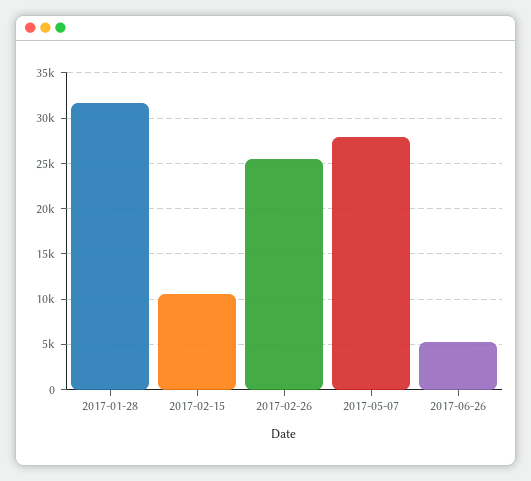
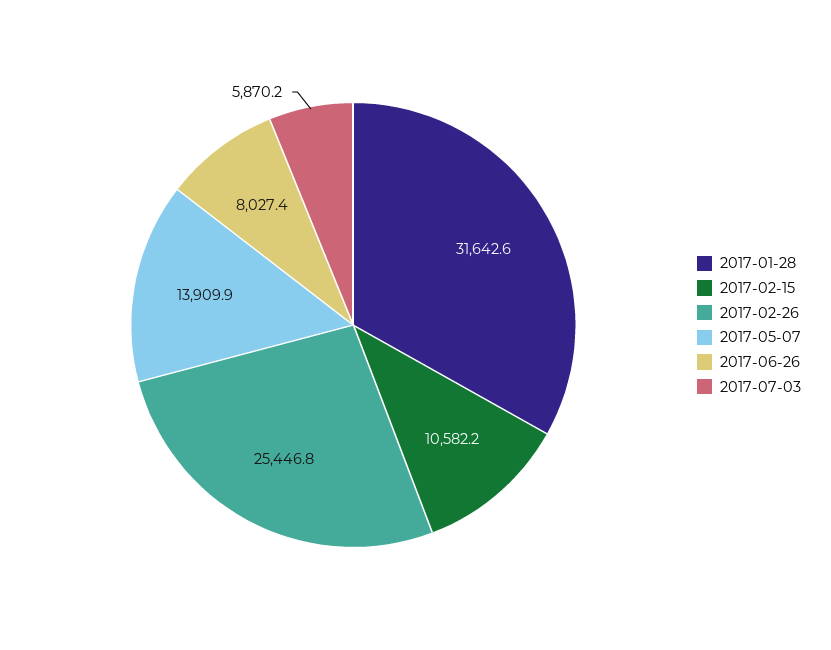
2017-05-07: 28000 -> 13909.9
2017-06-26: 5000 -> 8027.4
2017-07-03: none -> 5870.2

